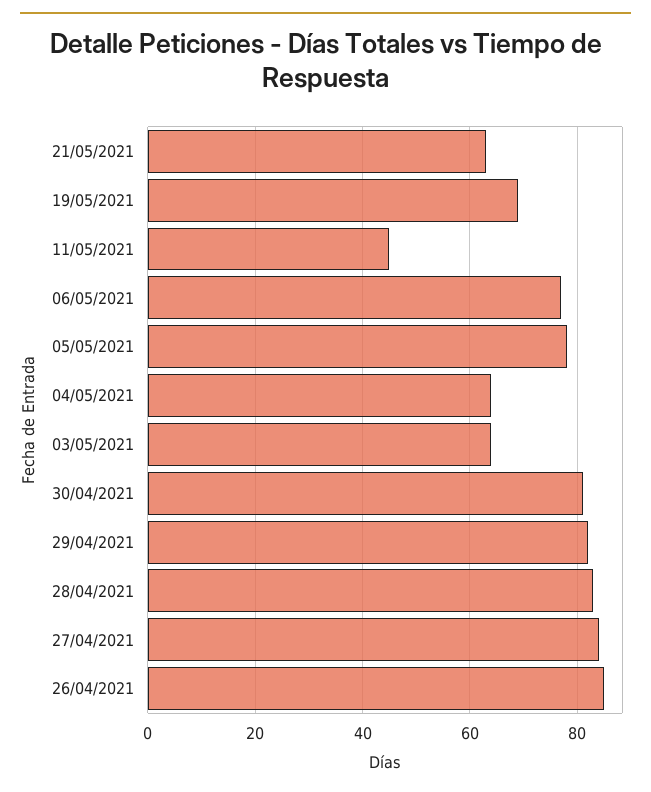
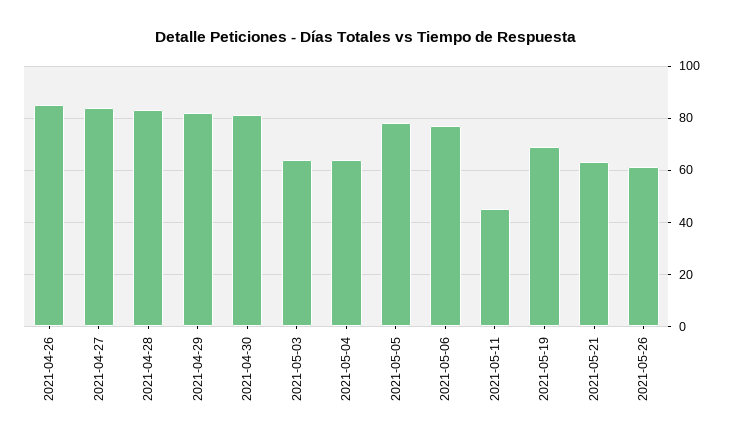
2021-05-26: none -> 60

